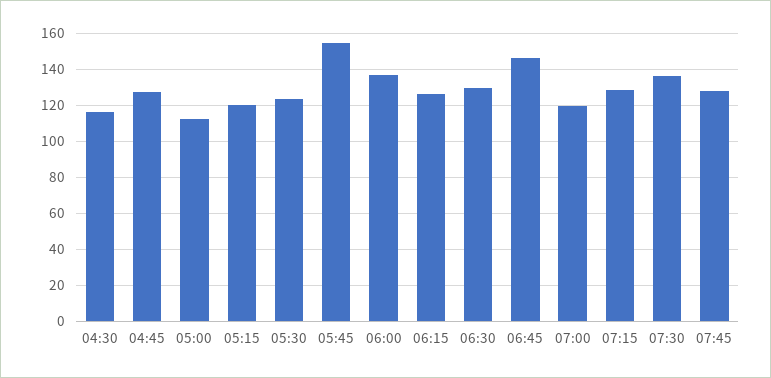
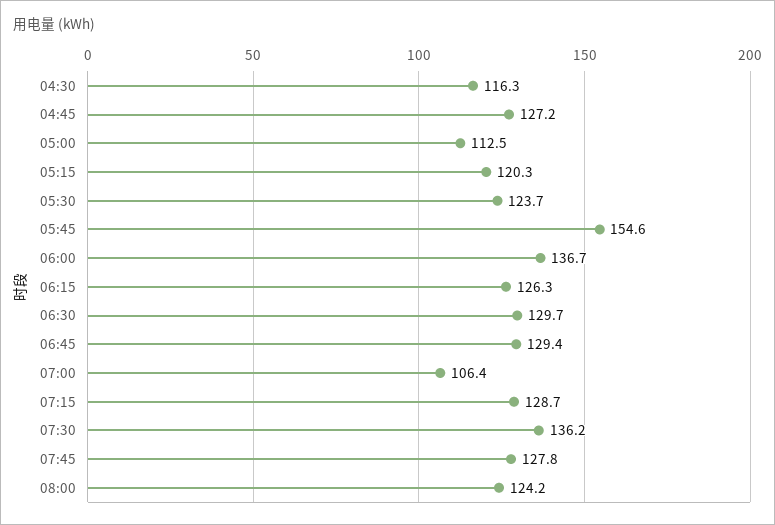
06:45: 145 -> 129.4
07:00: 120 -> 106.4
08:00: none -> 124.2

